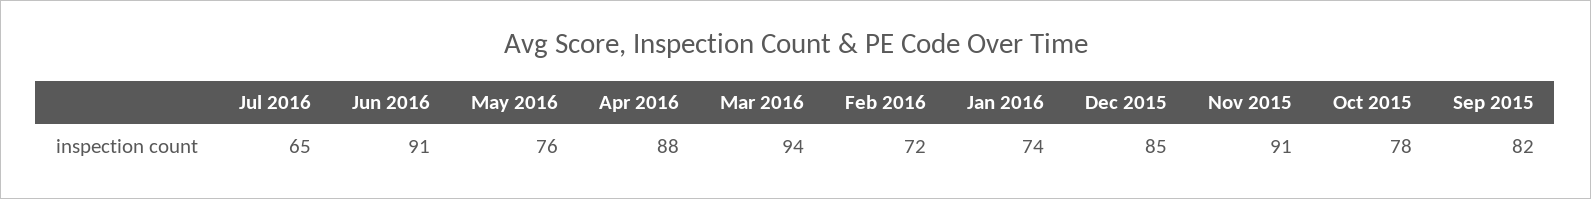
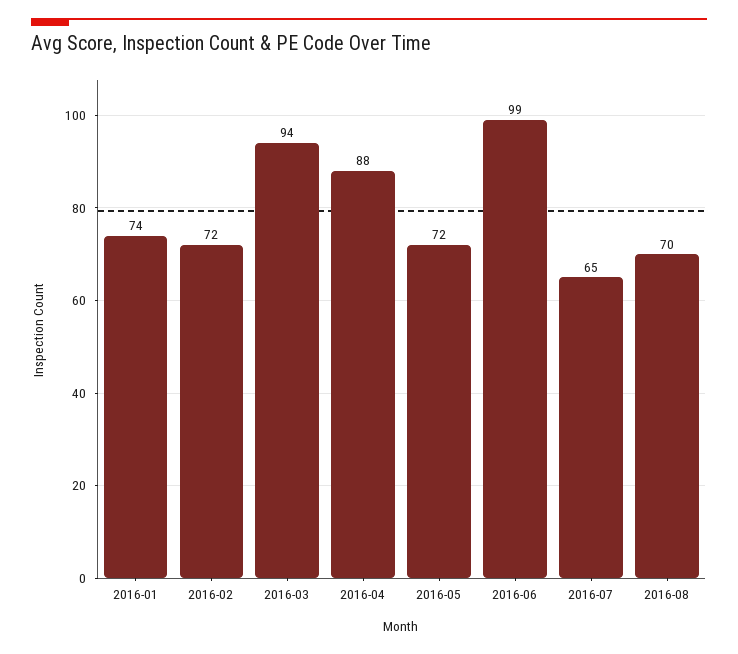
Jun 2016: 91 -> 99
May 2016: 76 -> 72
Dec 2015: 85 -> none
Nov 2015: 91 -> none
Oct 2015: 78 -> none
Sep 2015: 82 -> none
2016-08: none -> 70

